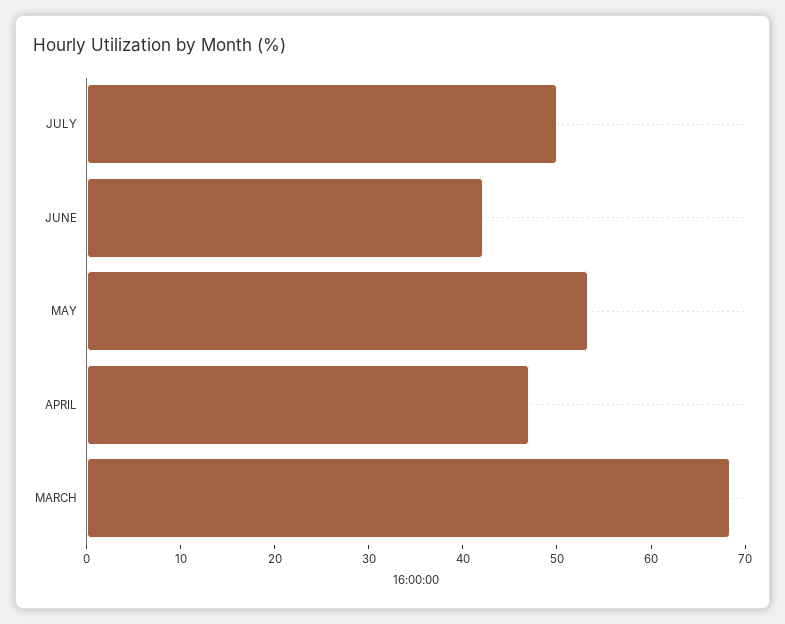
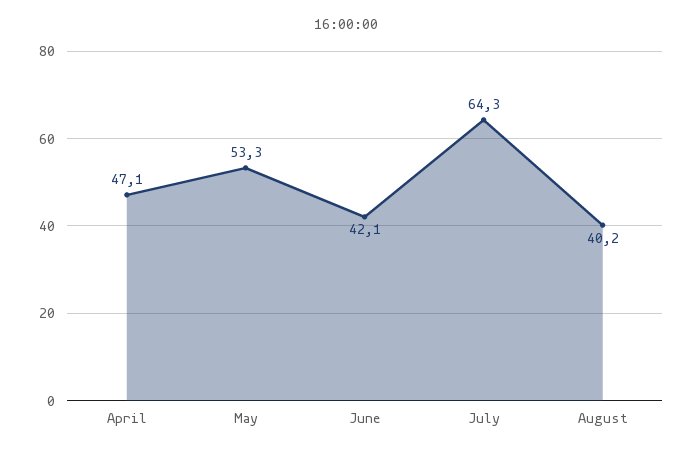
JULY: 50 -> 64.3
MARCH: 68 -> none
August: none -> 40.2

